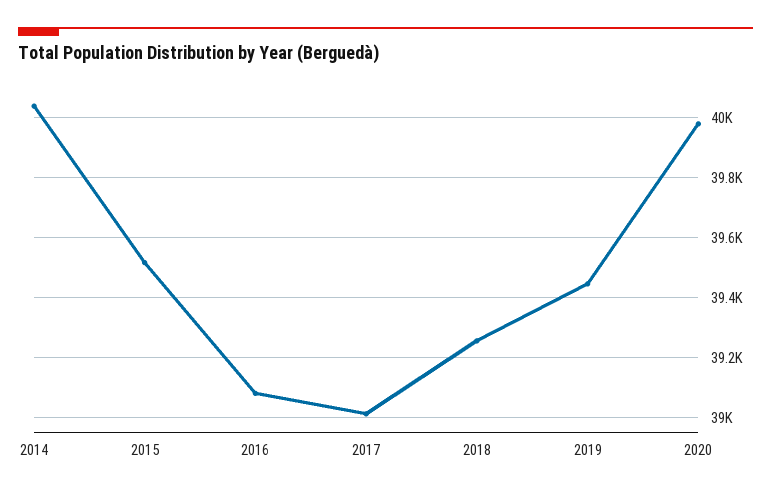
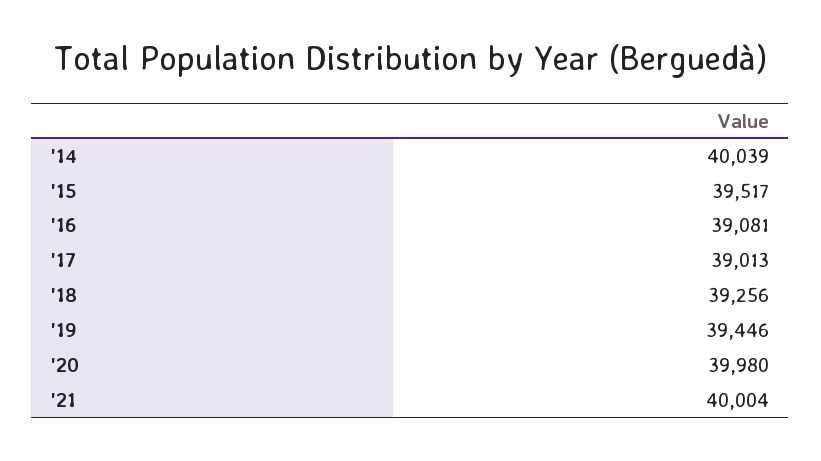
'21: none -> 40004

